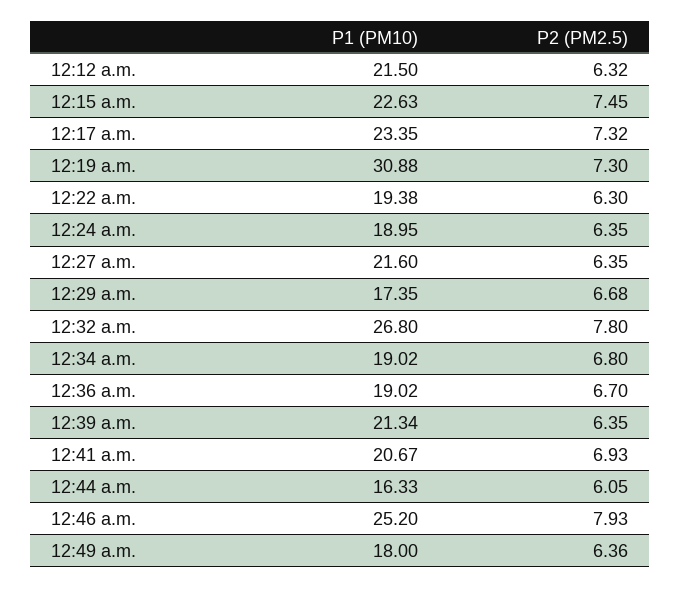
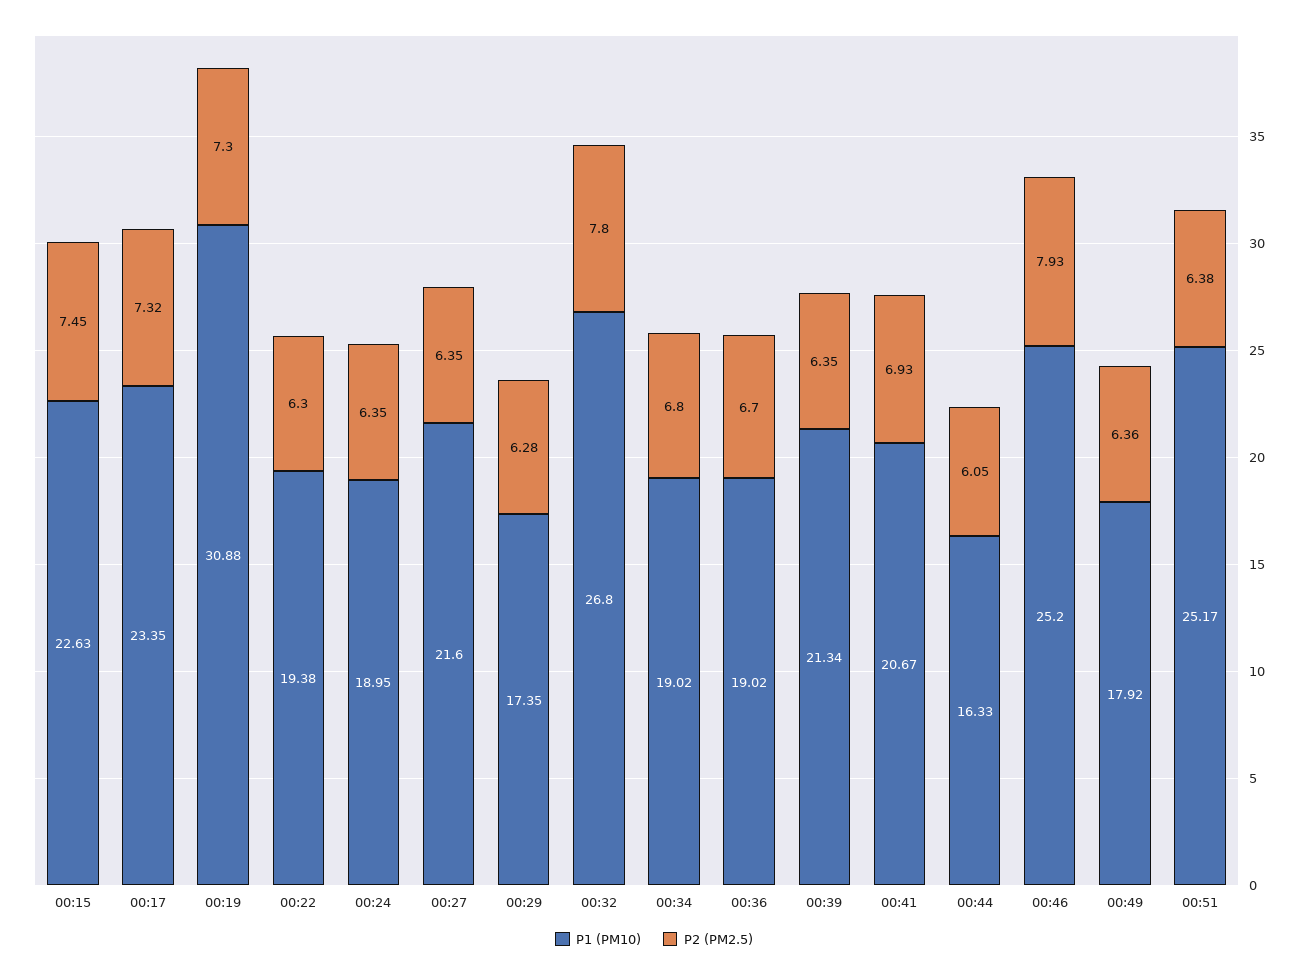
P1 (PM10), 12:12 a.m.: 21.5 -> none
P2 (PM2.5), 12:12 a.m.: 6.32 -> none
P2 (PM2.5), 12:29 a.m.: 6.68 -> 6.28
P1 (PM10), 12:49 a.m.: 18 -> 17.92
P1 (PM10), 00:51: none -> 25.17
P2 (PM2.5), 00:51: none -> 6.38

